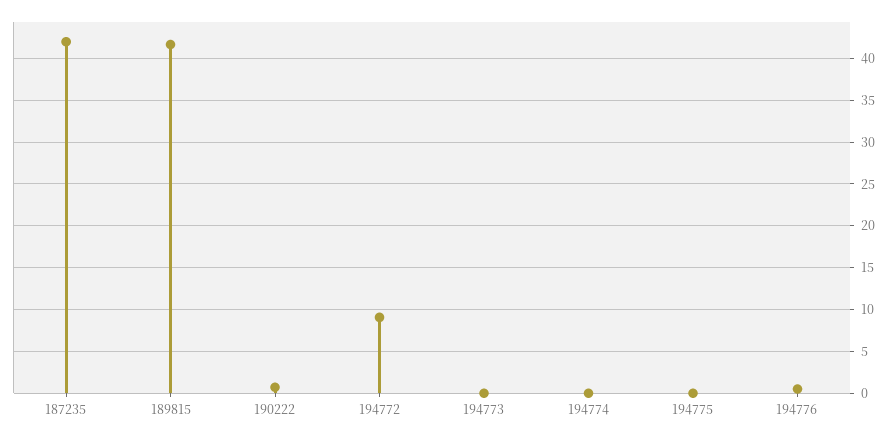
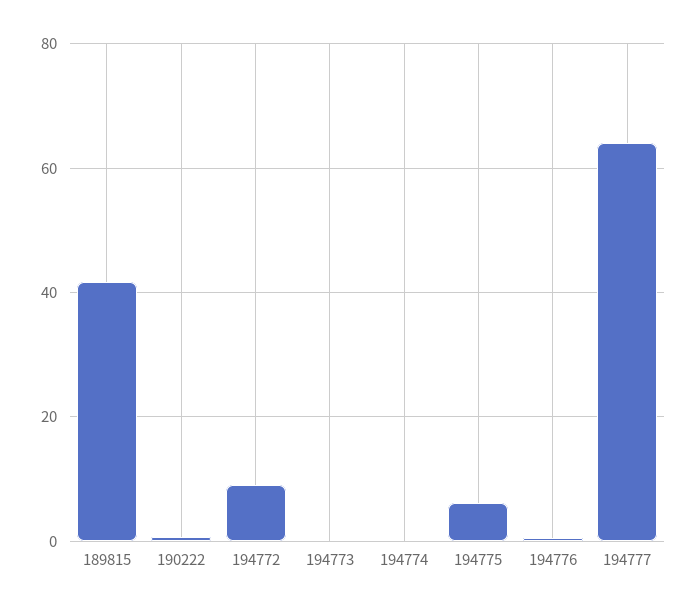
187235: 42 -> none
194775: 0 -> 6
194777: none -> 64

